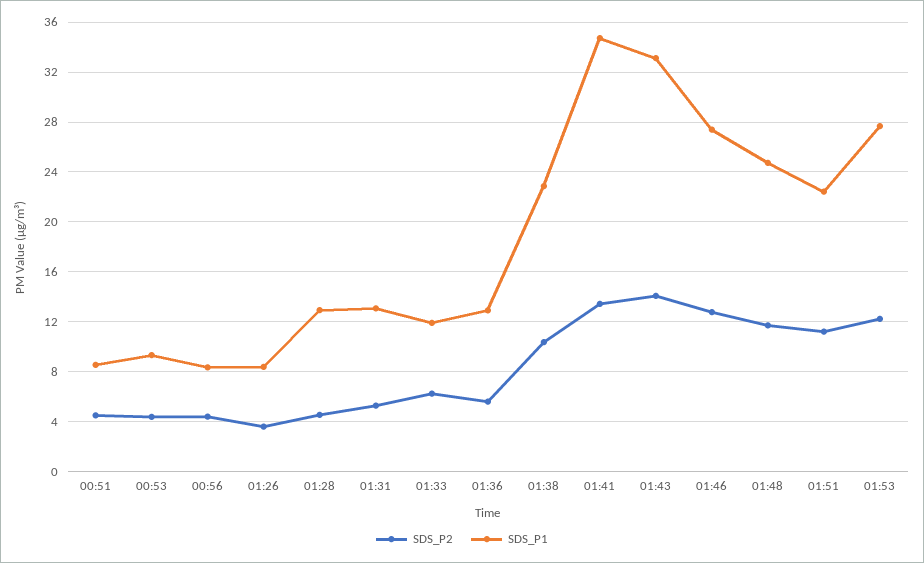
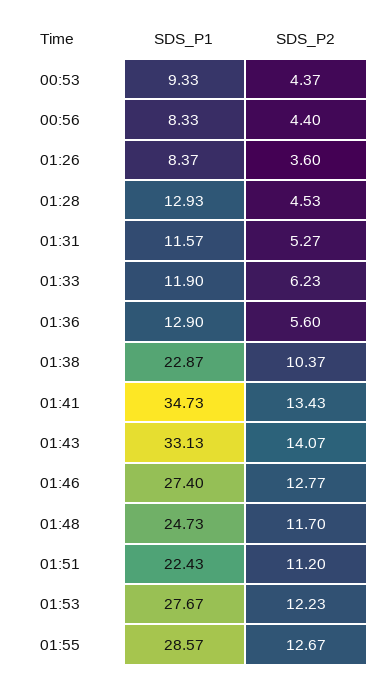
SDS_P2, 00:51: 4.5 -> none
SDS_P1, 00:51: 8.5 -> none
SDS_P1, 01:31: 13 -> 11.57
SDS_P1, 01:55: none -> 28.57
SDS_P2, 01:55: none -> 12.67

